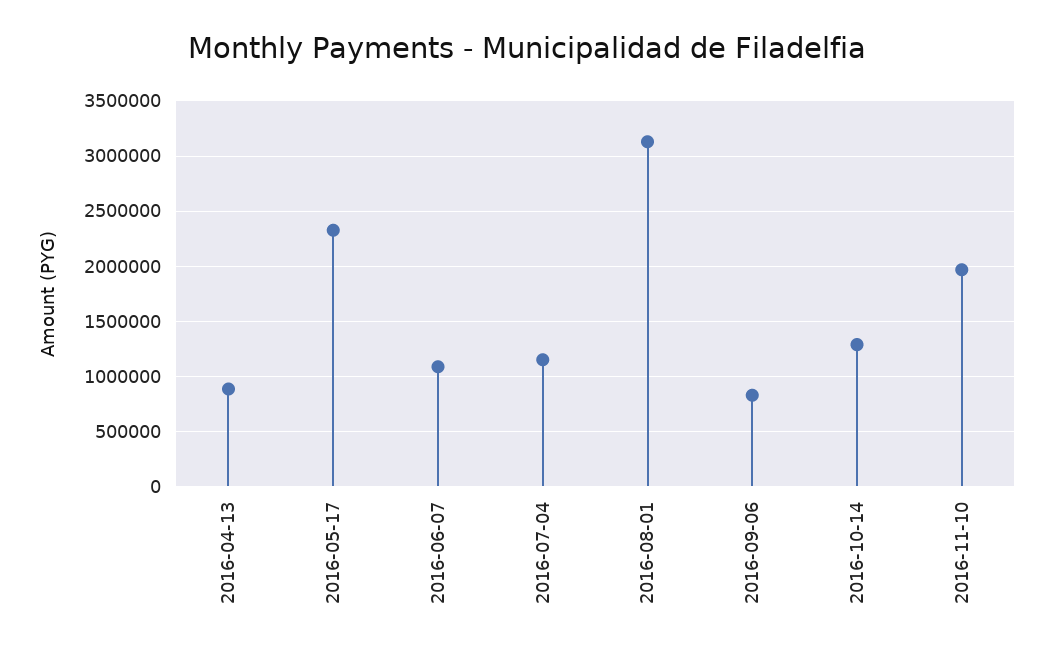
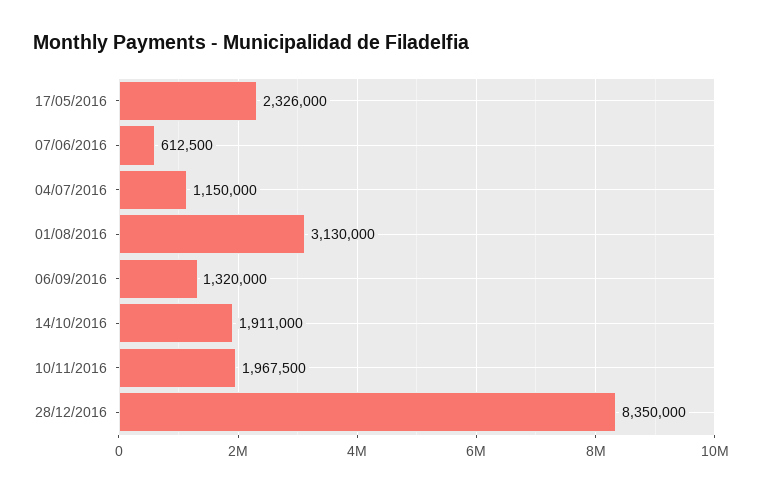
2016-04-13: 900000 -> none
2016-06-07: 1100000 -> 612500
2016-09-06: 800000 -> 1320000
2016-10-14: 1300000 -> 1911000
28/12/2016: none -> 8350000

